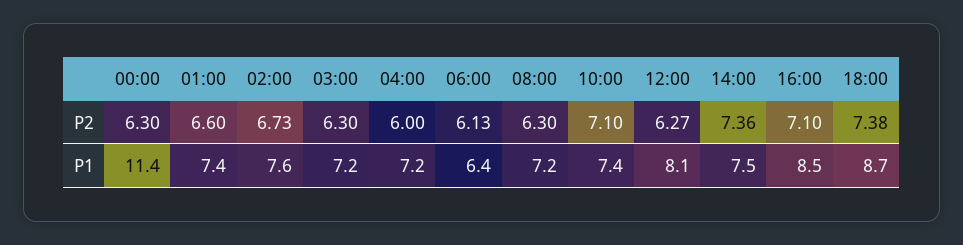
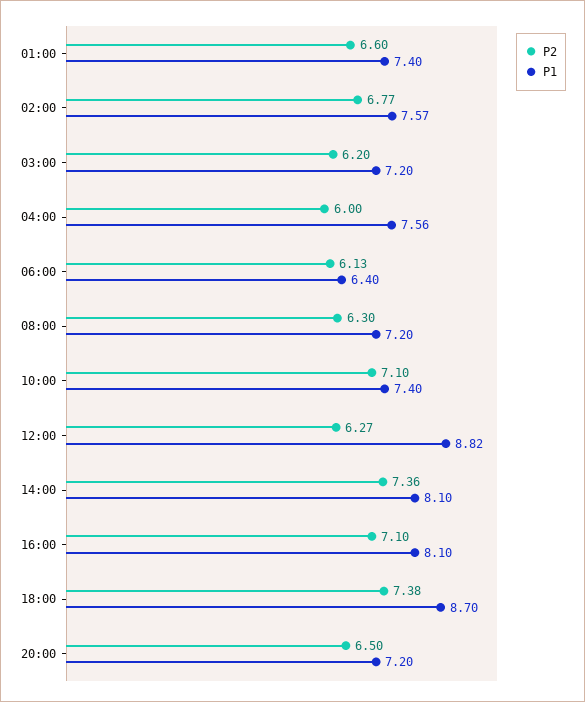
P2, 00:00: 6.3 -> none
P2, 02:00: 6.73 -> 6.77
P2, 03:00: 6.3 -> 6.2
P1, 00:00: 11.4 -> none
P1, 04:00: 7.2 -> 7.56
P1, 12:00: 8.1 -> 8.82
P1, 14:00: 7.5 -> 8.1
P1, 16:00: 8.5 -> 8.1
P2, 20:00: none -> 6.5
P1, 20:00: none -> 7.2

